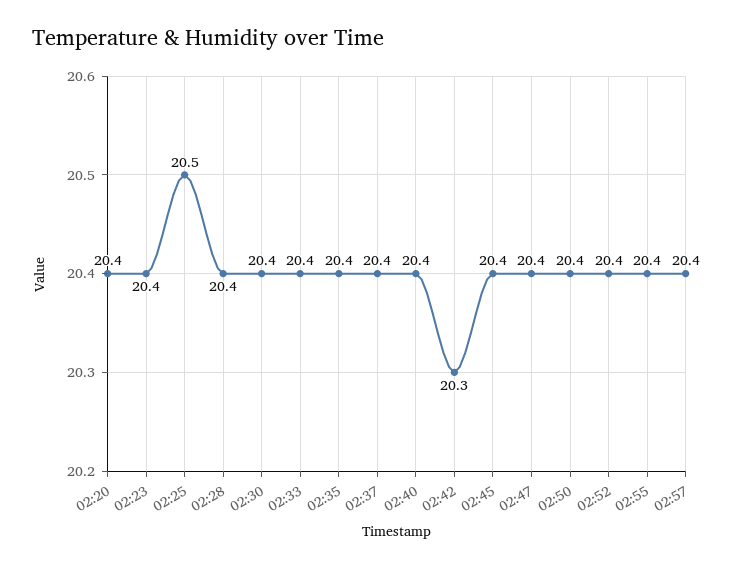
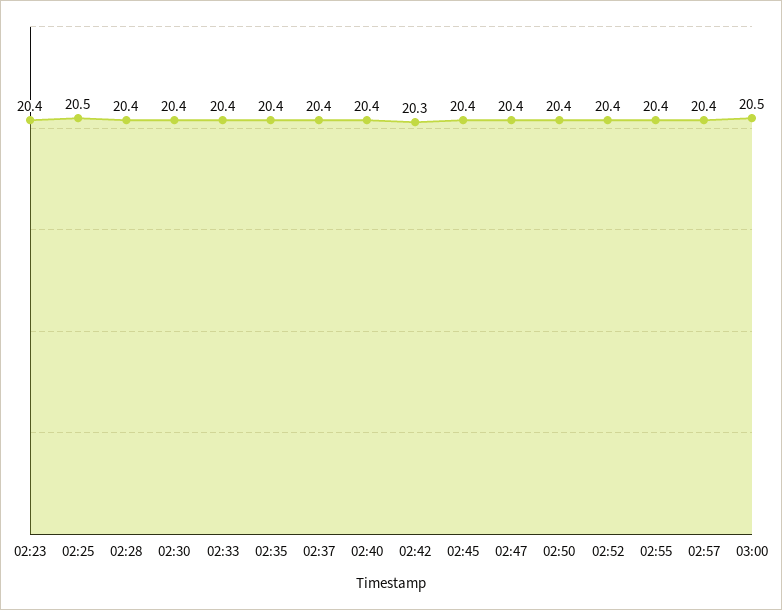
02:20: 20.4 -> none
03:00: none -> 20.5

